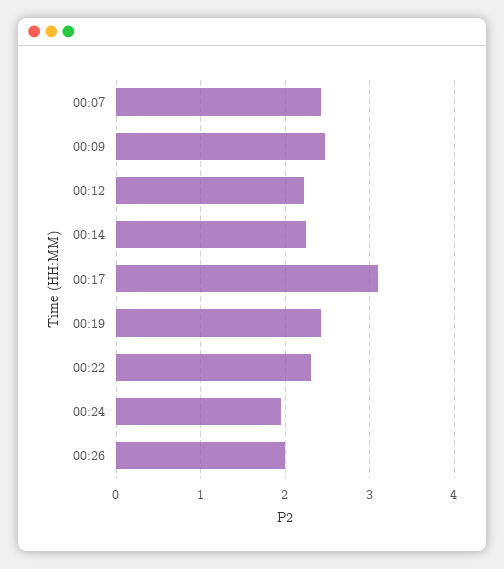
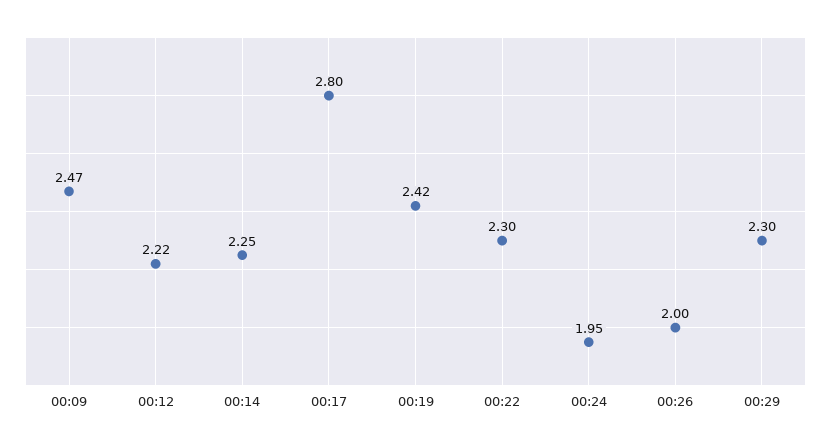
00:07: 2.4 -> none
00:17: 3.1 -> 2.8
00:29: none -> 2.3

